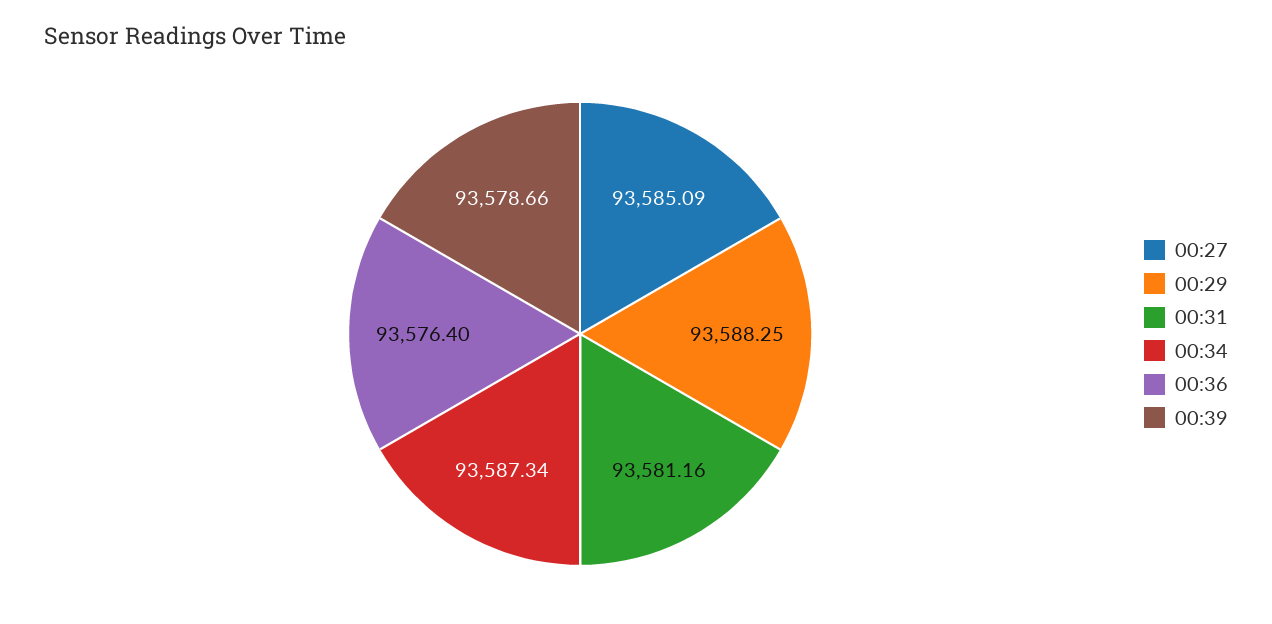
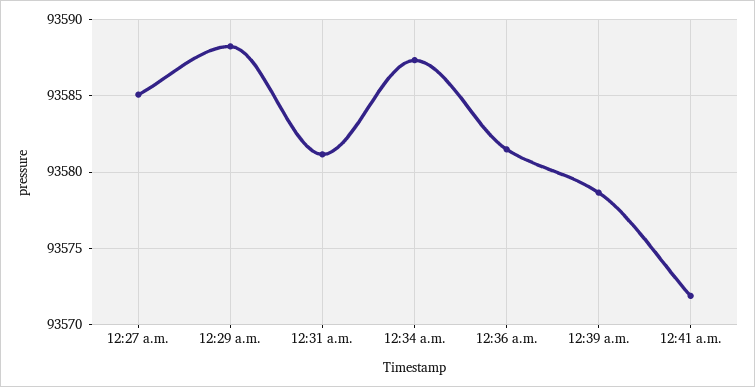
00:36: 93576.4 -> 93581.5
12:41 a.m.: none -> 93572

